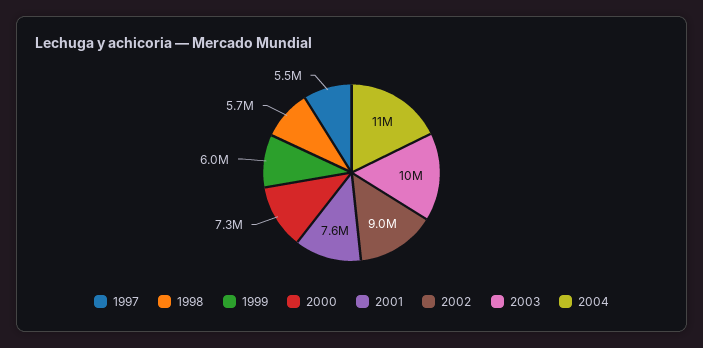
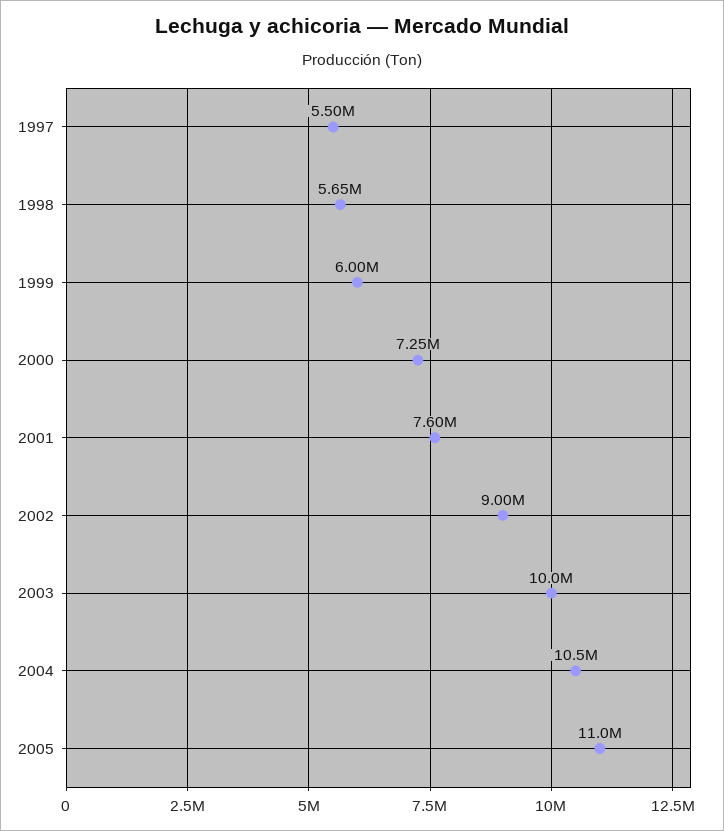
2005: none -> 11000000

